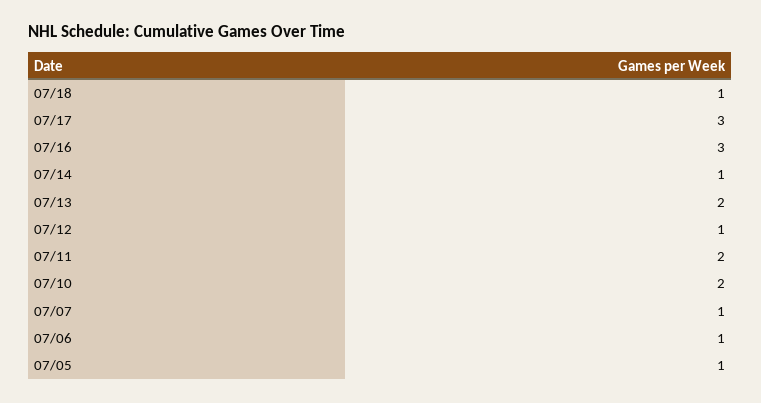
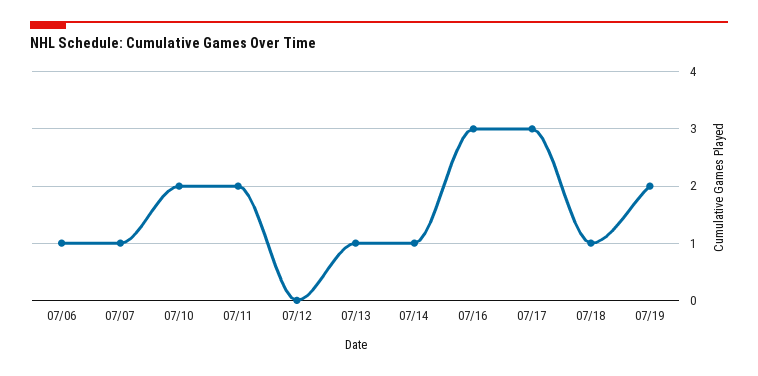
07/13: 2 -> 1
07/12: 1 -> 0
07/05: 1 -> none
07/19: none -> 2

